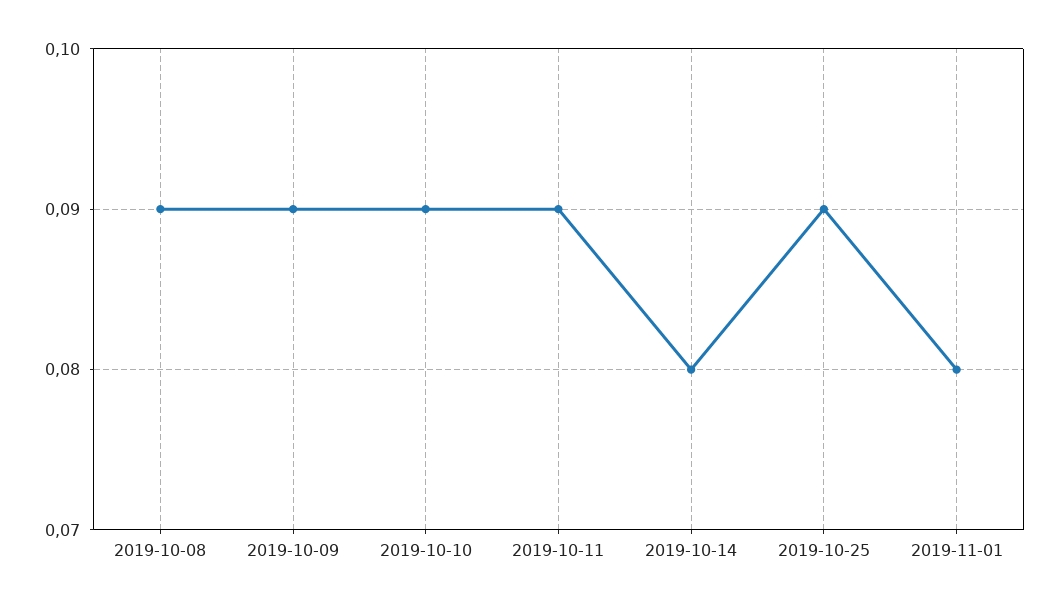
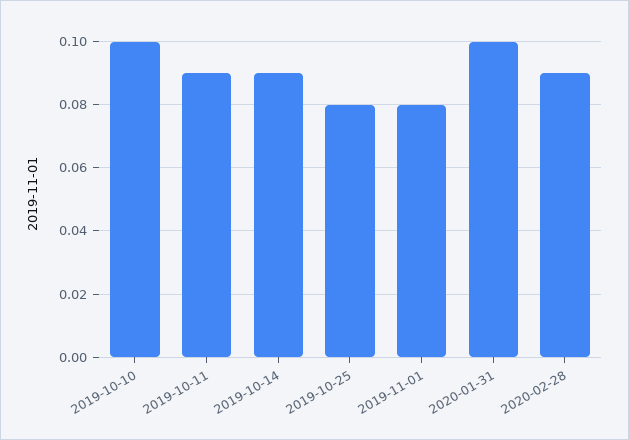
2019-10-08: 0.09 -> none
2019-10-09: 0.09 -> none
2019-10-10: 0.09 -> 0.1
2019-10-14: 0.08 -> 0.09
2019-10-25: 0.09 -> 0.08
2020-01-31: none -> 0.1
2020-02-28: none -> 0.09

